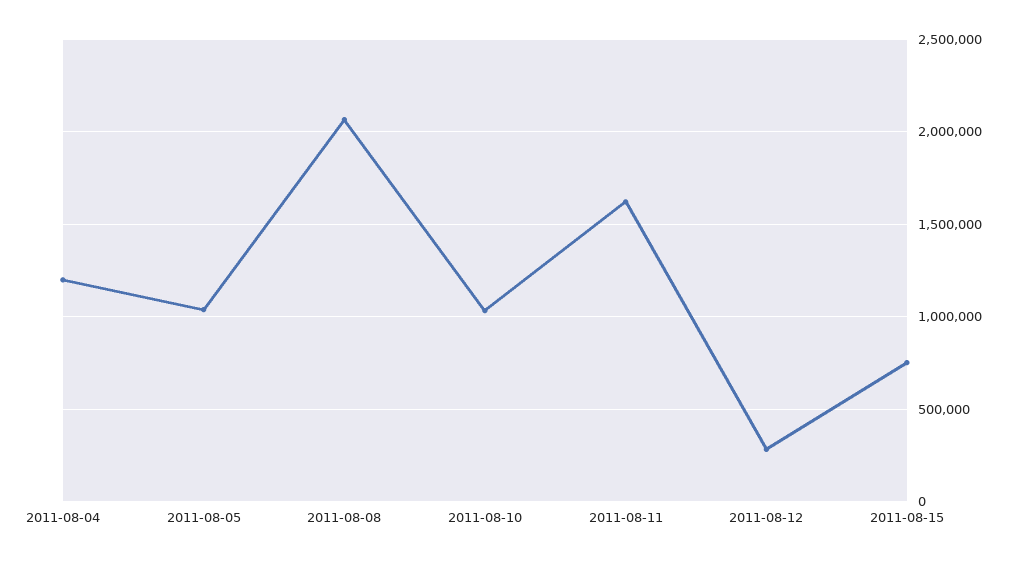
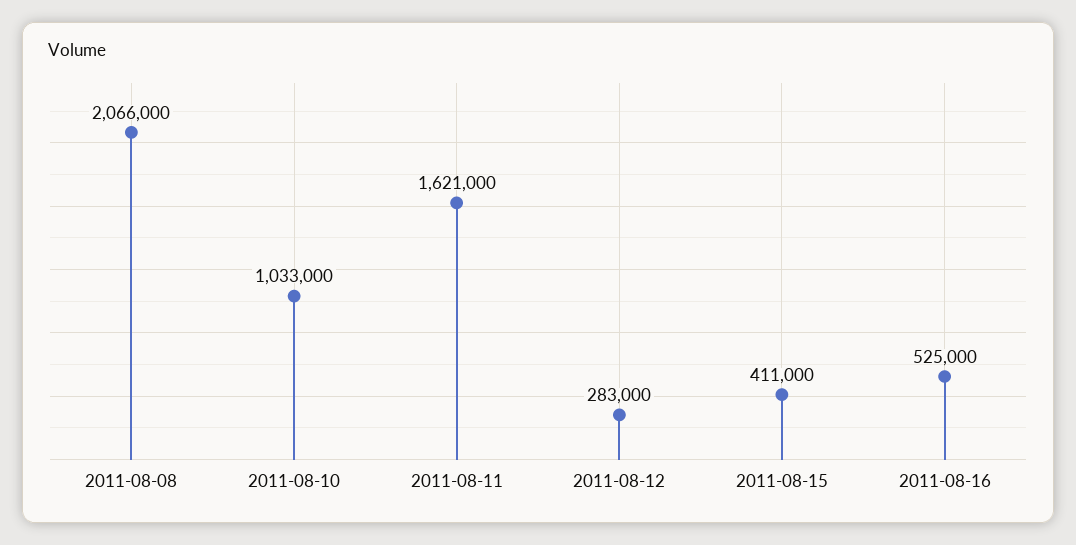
2011-08-04: 1200000 -> none
2011-08-05: 1050000 -> none
2011-08-15: 750000 -> 411000
2011-08-16: none -> 525000

